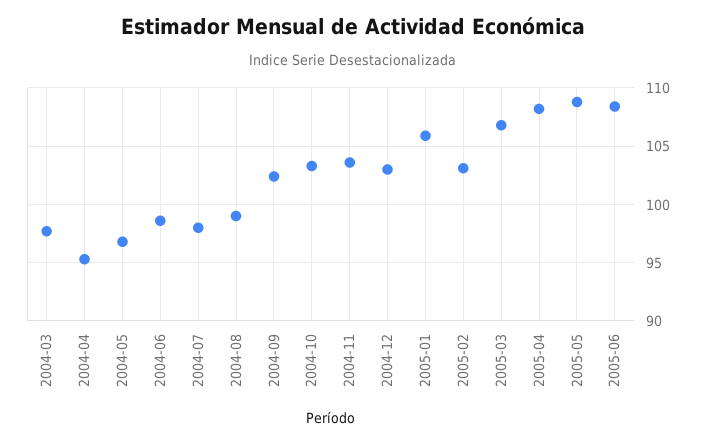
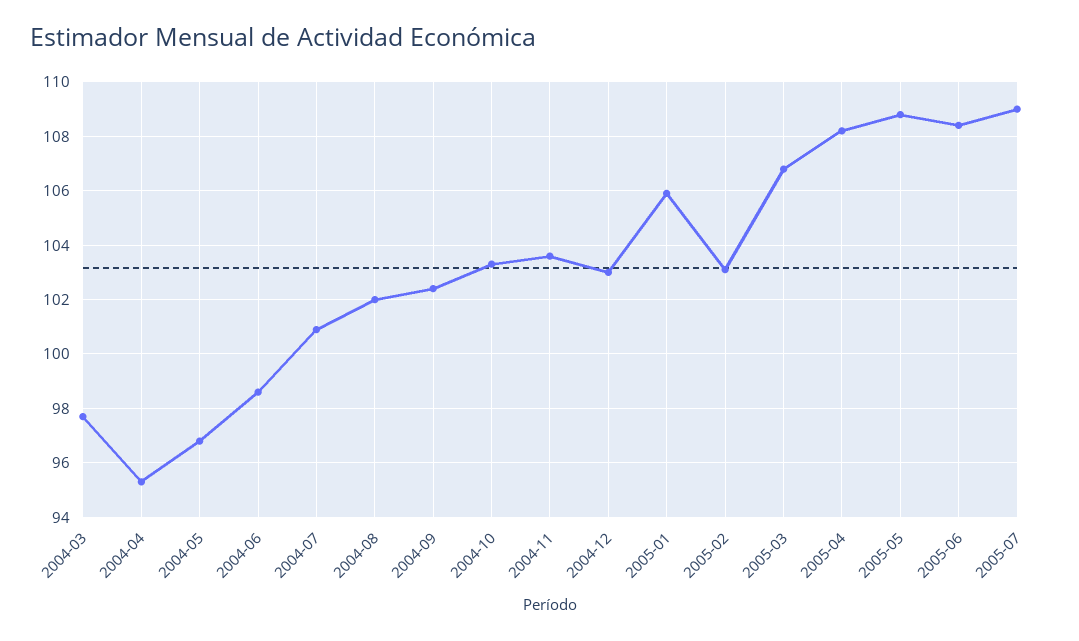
2004-07: 98 -> 101
2004-08: 99 -> 102
2005-07: none -> 109

